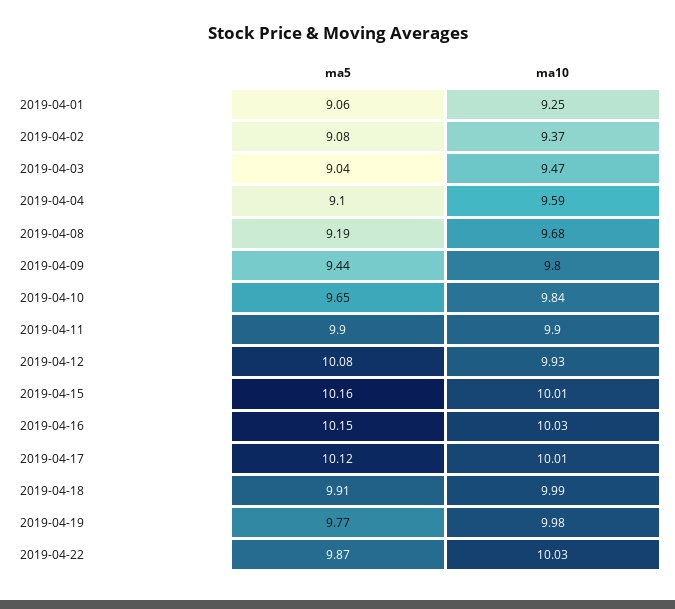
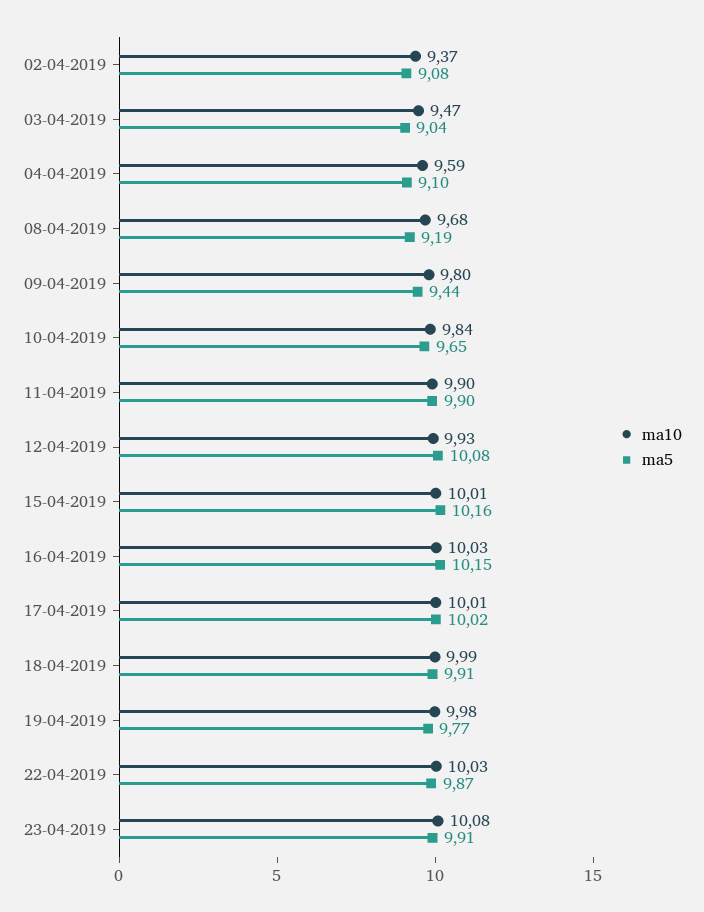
ma5, 2019-04-01: 9.06 -> none
ma10, 2019-04-01: 9.25 -> none
ma5, 2019-04-17: 10.12 -> 10.02
ma10, 23-04-2019: none -> 10.08
ma5, 23-04-2019: none -> 9.91

